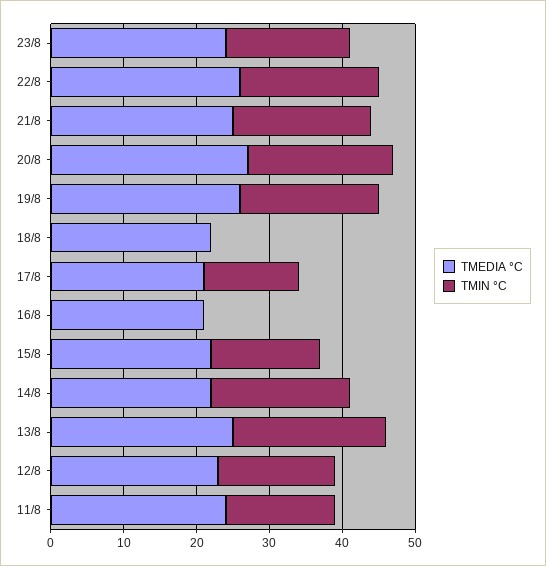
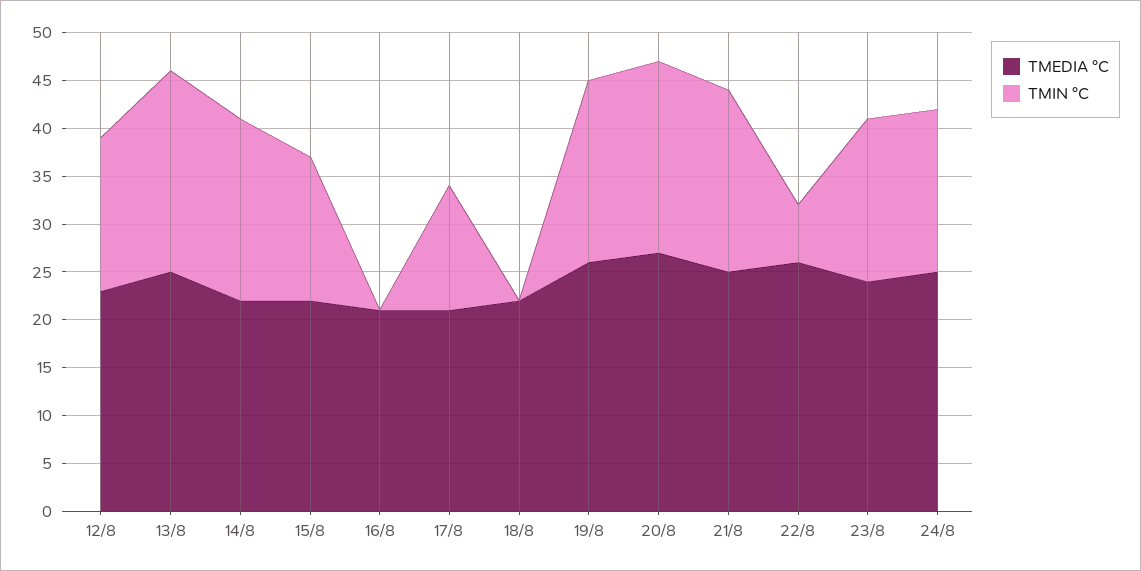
TMIN °C, 22/8: 20 -> 6
TMEDIA °C, 11/8: 25 -> none
TMIN °C, 11/8: 15 -> none
TMEDIA °C, 24/8: none -> 25
TMIN °C, 24/8: none -> 17

